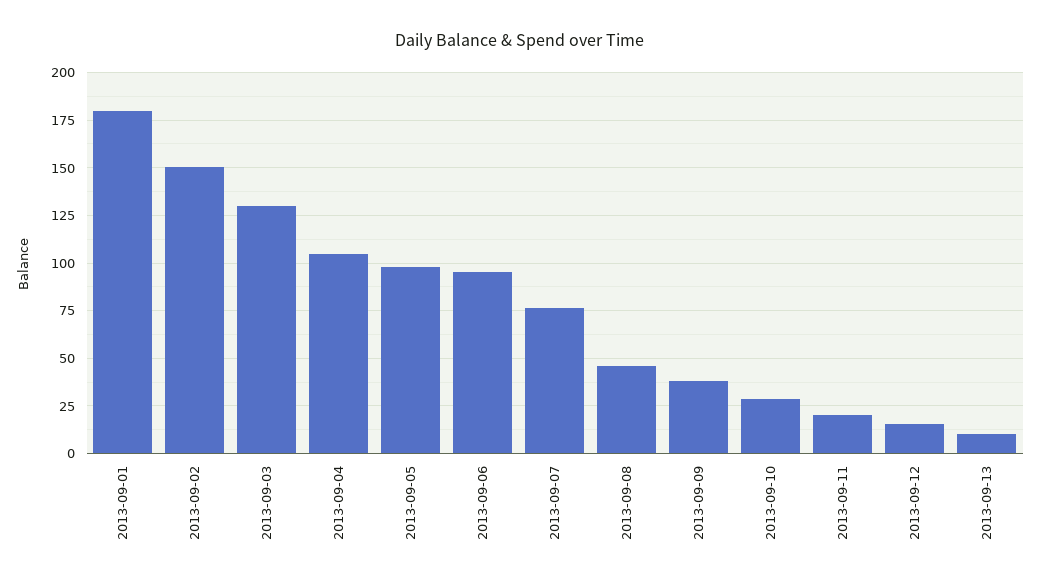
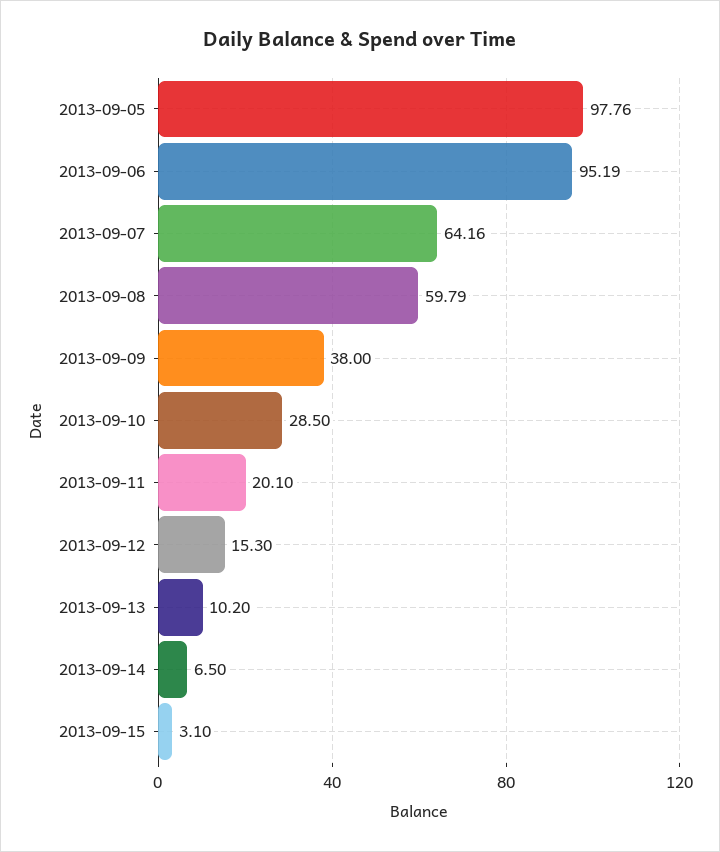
2013-09-01: 180 -> none
2013-09-02: 150 -> none
2013-09-03: 130 -> none
2013-09-04: 105 -> none
2013-09-07: 75 -> 64.16
2013-09-08: 45 -> 59.79
2013-09-14: none -> 6.5
2013-09-15: none -> 3.1

